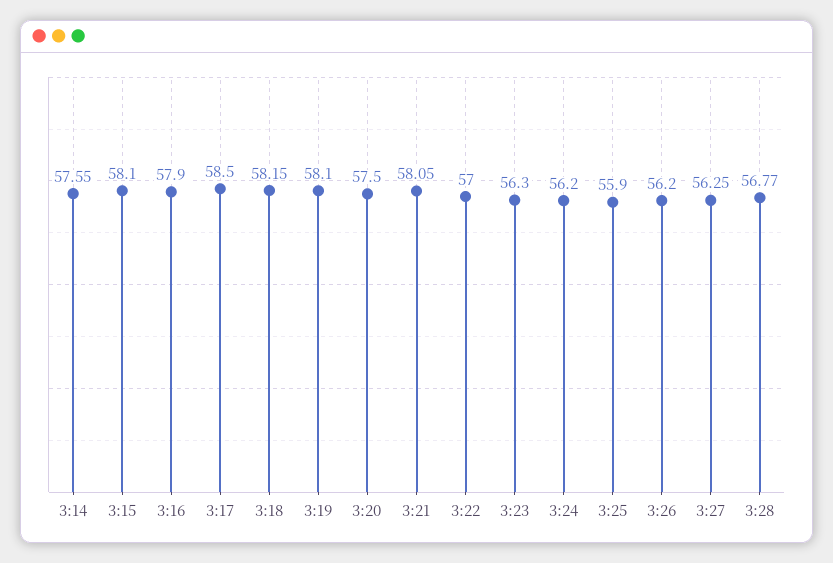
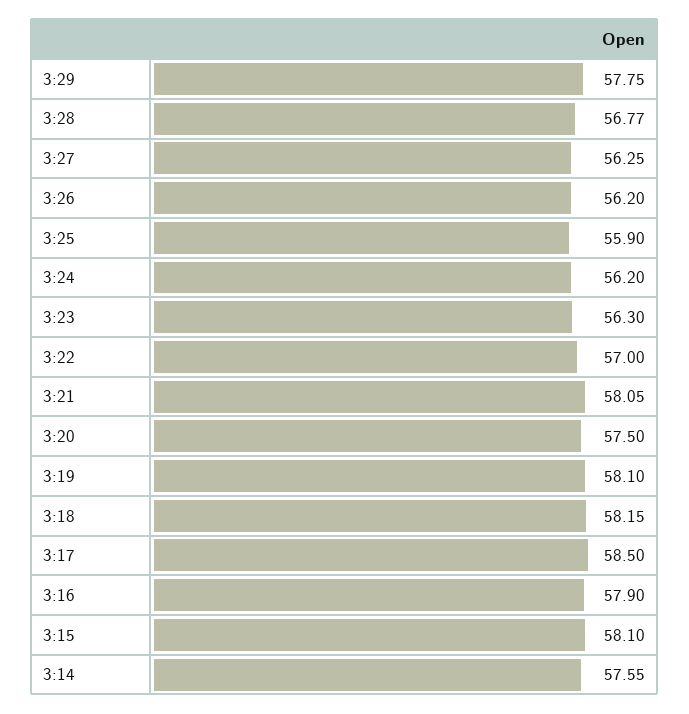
3:29: none -> 57.75

